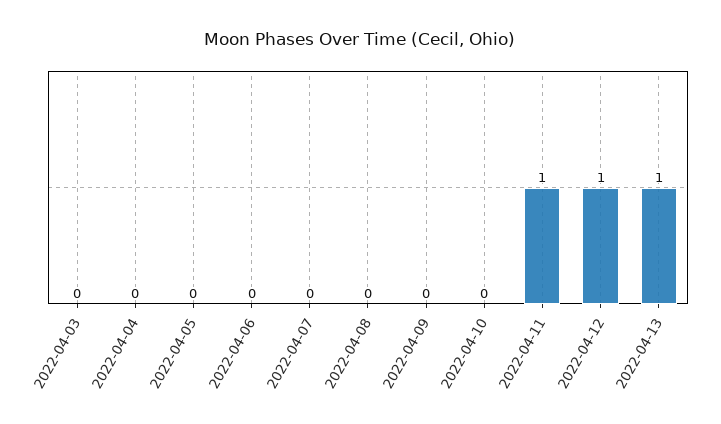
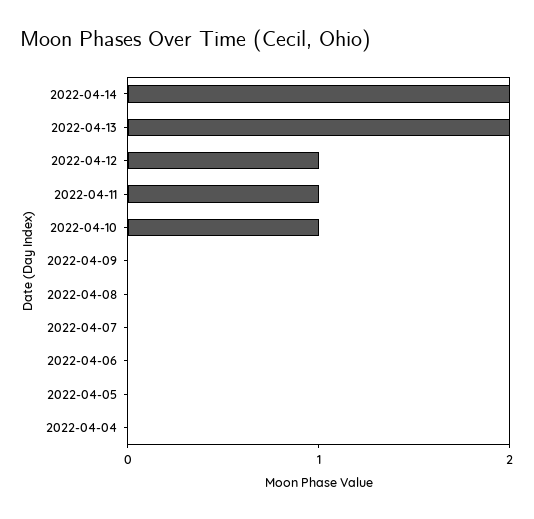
2022-04-03: 0 -> none
2022-04-10: 0 -> 1
2022-04-13: 1 -> 2
2022-04-14: none -> 2

